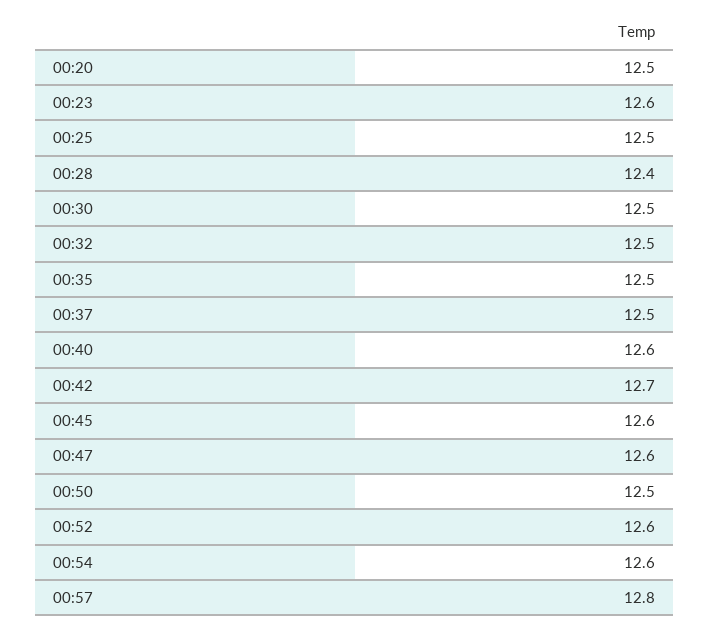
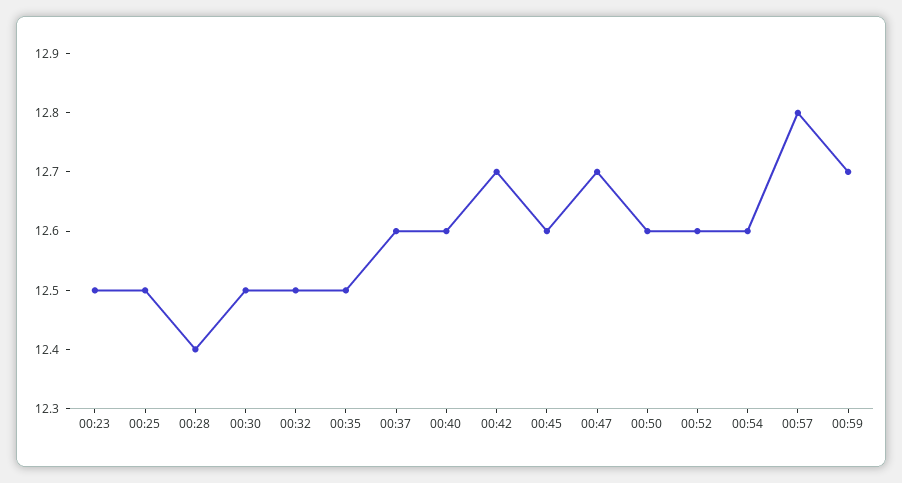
00:20: 12.5 -> none
00:23: 12.6 -> 12.5
00:37: 12.5 -> 12.6
00:47: 12.6 -> 12.7
00:50: 12.5 -> 12.6
00:59: none -> 12.7

